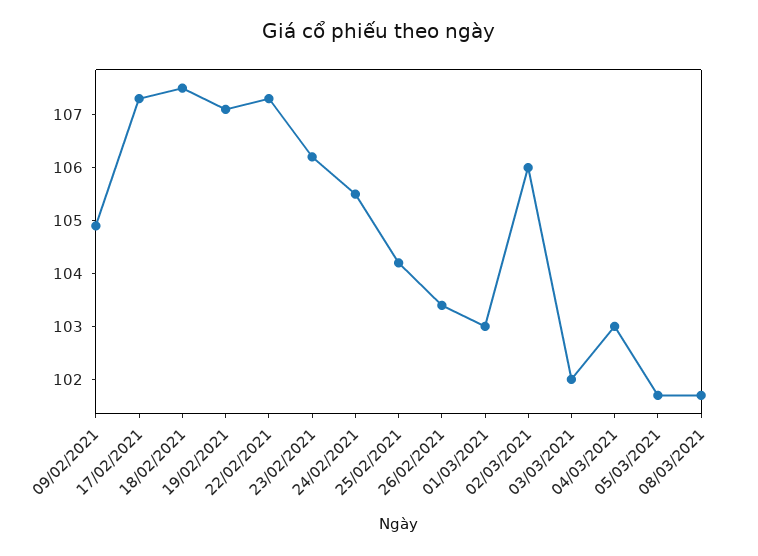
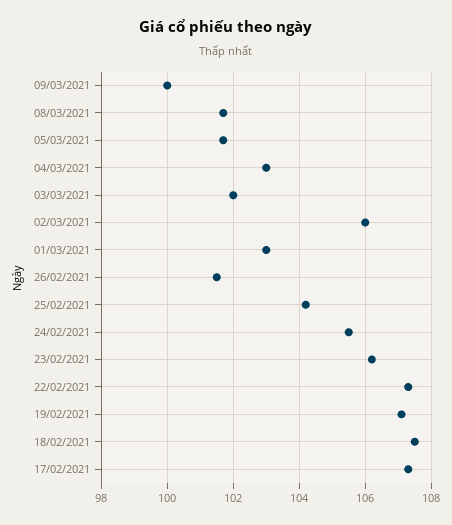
09/02/2021: 105 -> none
26/02/2021: 103.5 -> 101.5
09/03/2021: none -> 100

